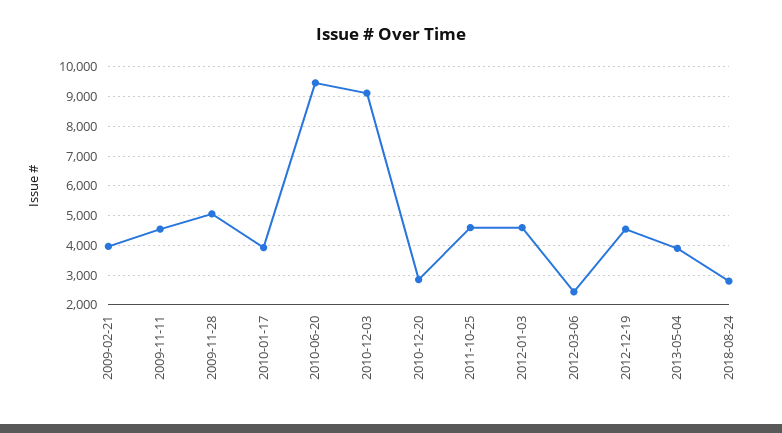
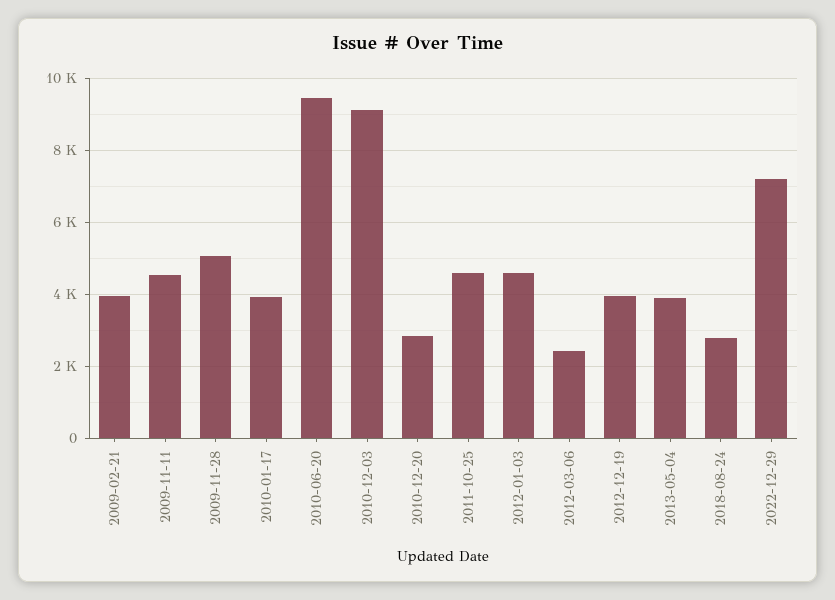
2012-12-19: 4500 -> 4000
2022-12-29: none -> 7200

